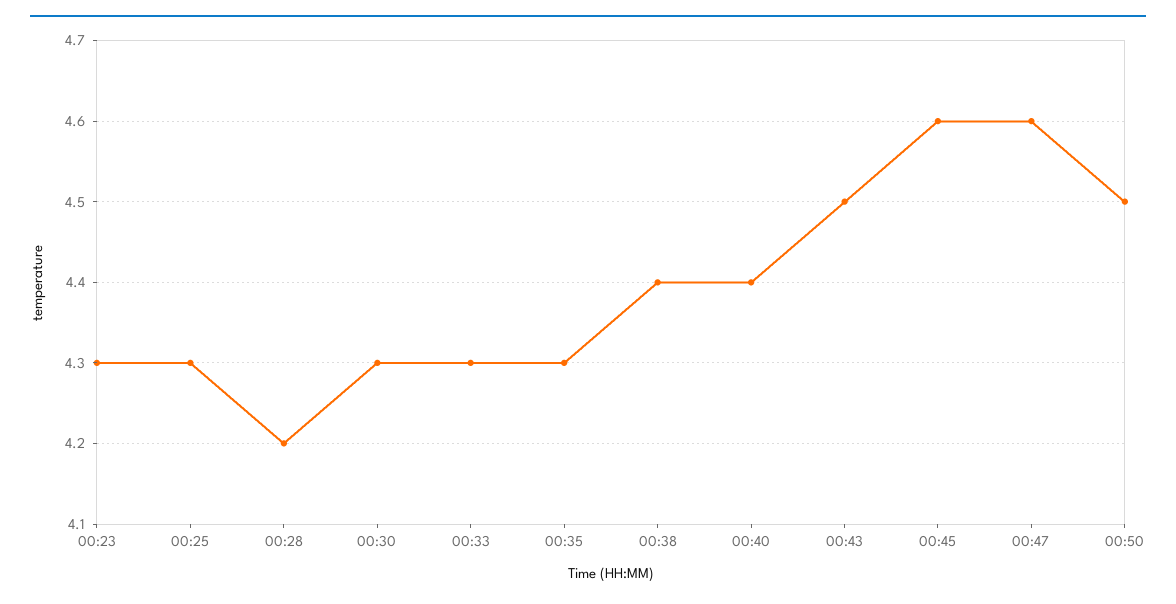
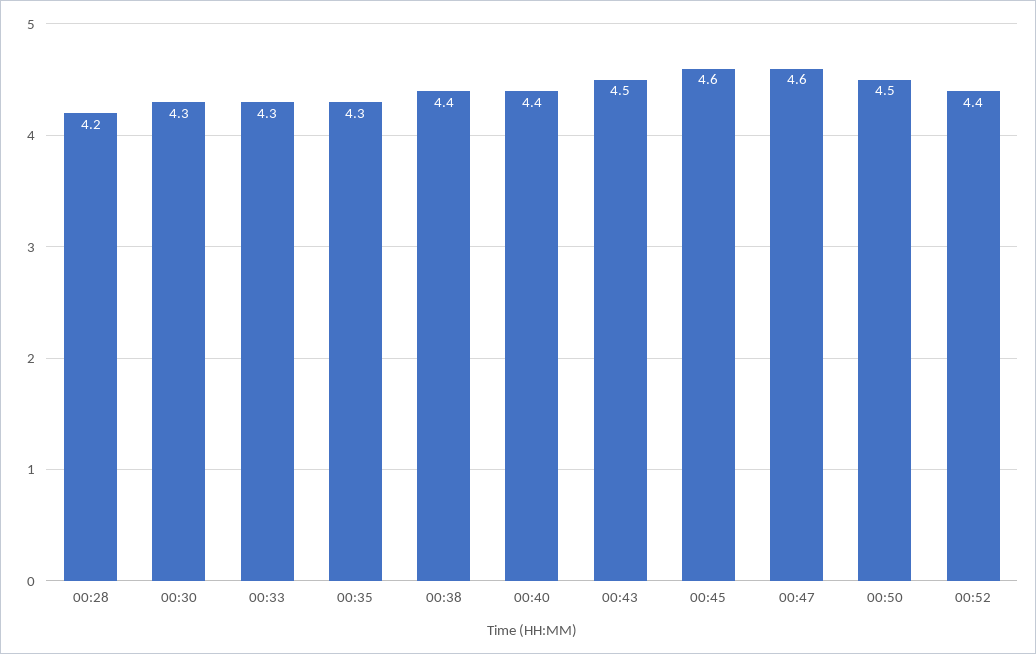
00:23: 4.3 -> none
00:25: 4.3 -> none
00:52: none -> 4.4

